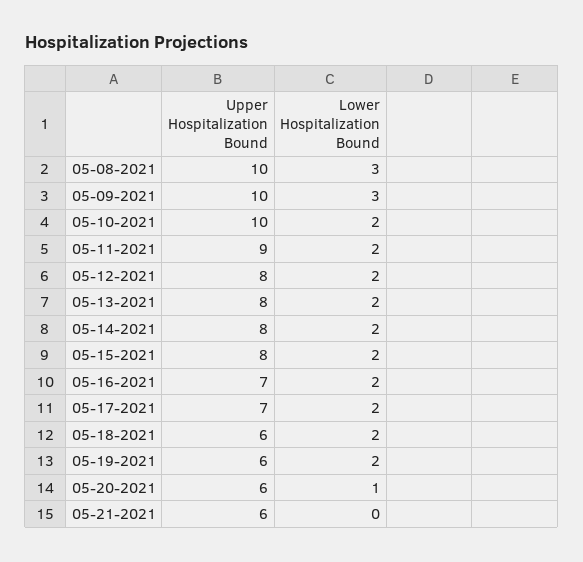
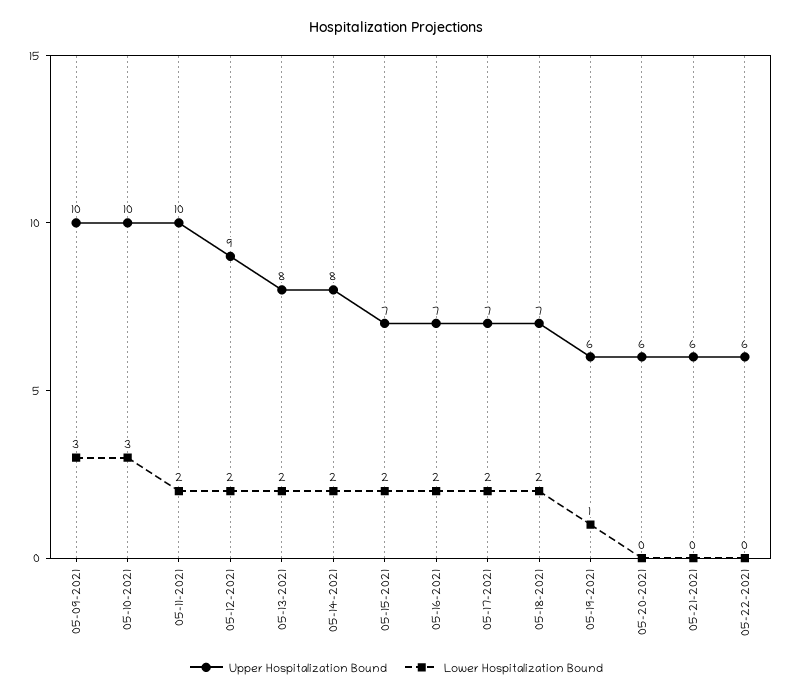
Upper Hospitalization Bound, 05-08-2021: 10 -> none
Lower Hospitalization Bound, 05-08-2021: 3 -> none
Lower Hospitalization Bound, 05-10-2021: 2 -> 3
Upper Hospitalization Bound, 05-11-2021: 9 -> 10
Upper Hospitalization Bound, 05-12-2021: 8 -> 9
Upper Hospitalization Bound, 05-15-2021: 8 -> 7
Upper Hospitalization Bound, 05-18-2021: 6 -> 7
Lower Hospitalization Bound, 05-19-2021: 2 -> 1
Lower Hospitalization Bound, 05-20-2021: 1 -> 0
Upper Hospitalization Bound, 05-22-2021: none -> 6
Lower Hospitalization Bound, 05-22-2021: none -> 0

